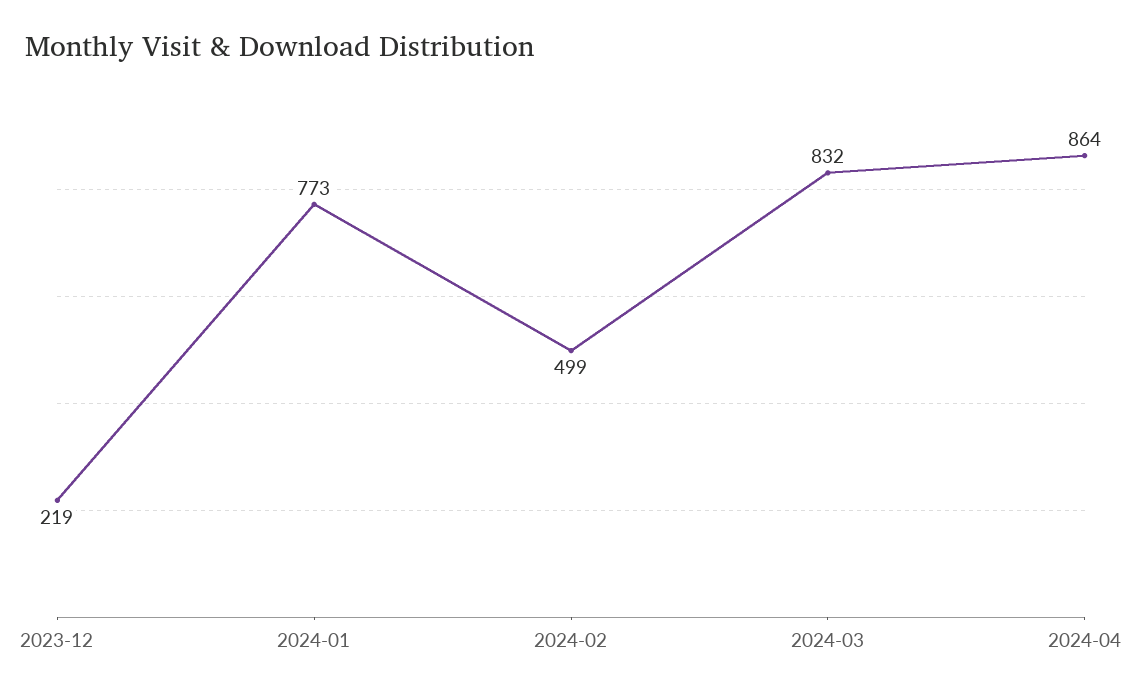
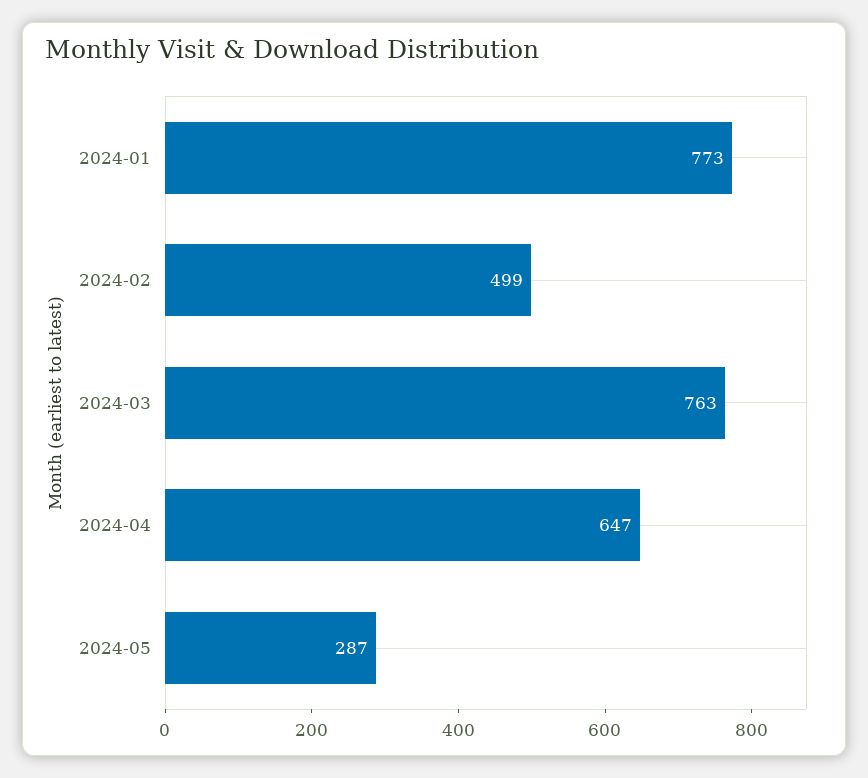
2023-12: 219 -> none
2024-03: 832 -> 763
2024-04: 864 -> 647
2024-05: none -> 287

